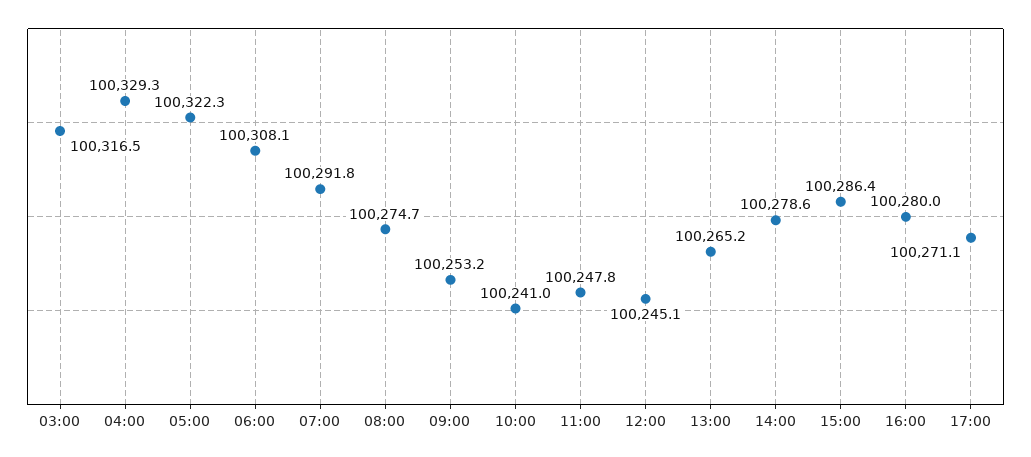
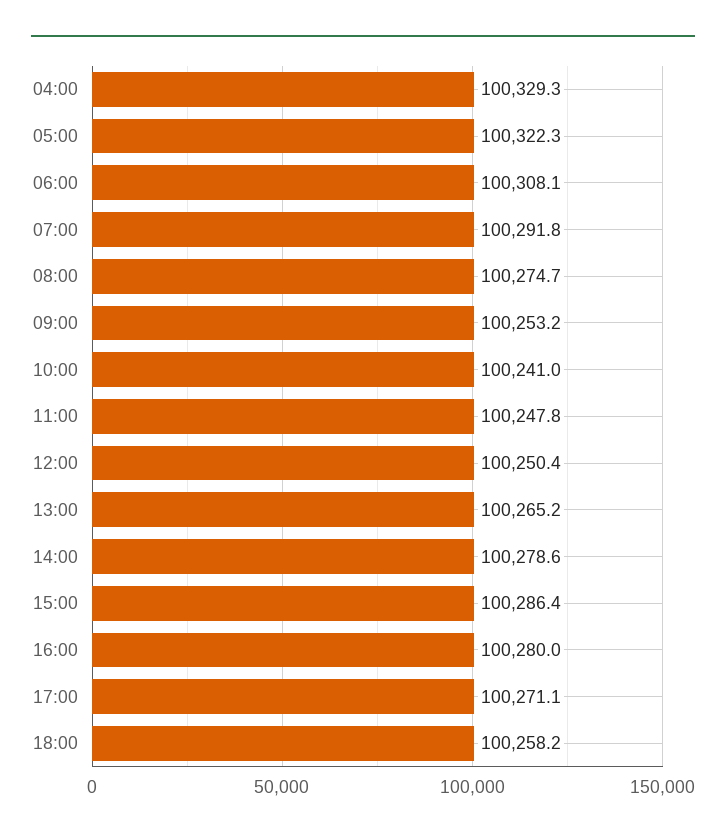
03:00: 100316.5 -> none
12:00: 100245.1 -> 100250.4
18:00: none -> 100258.2

